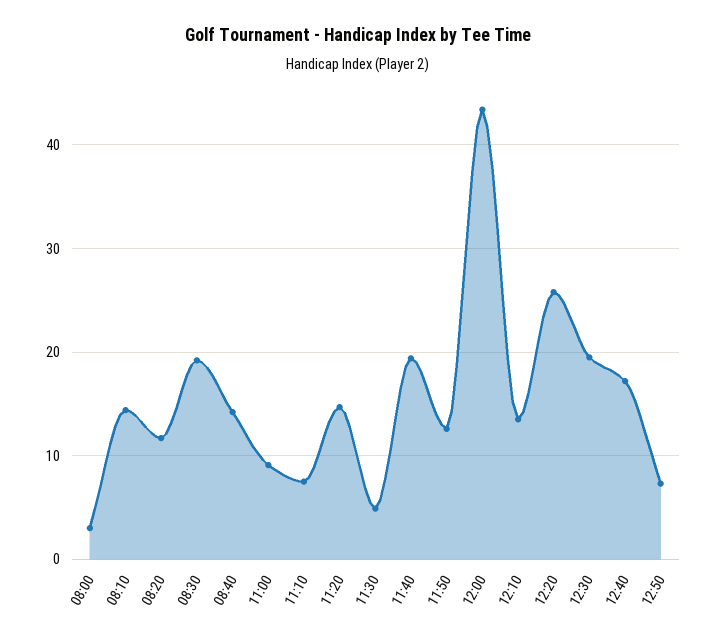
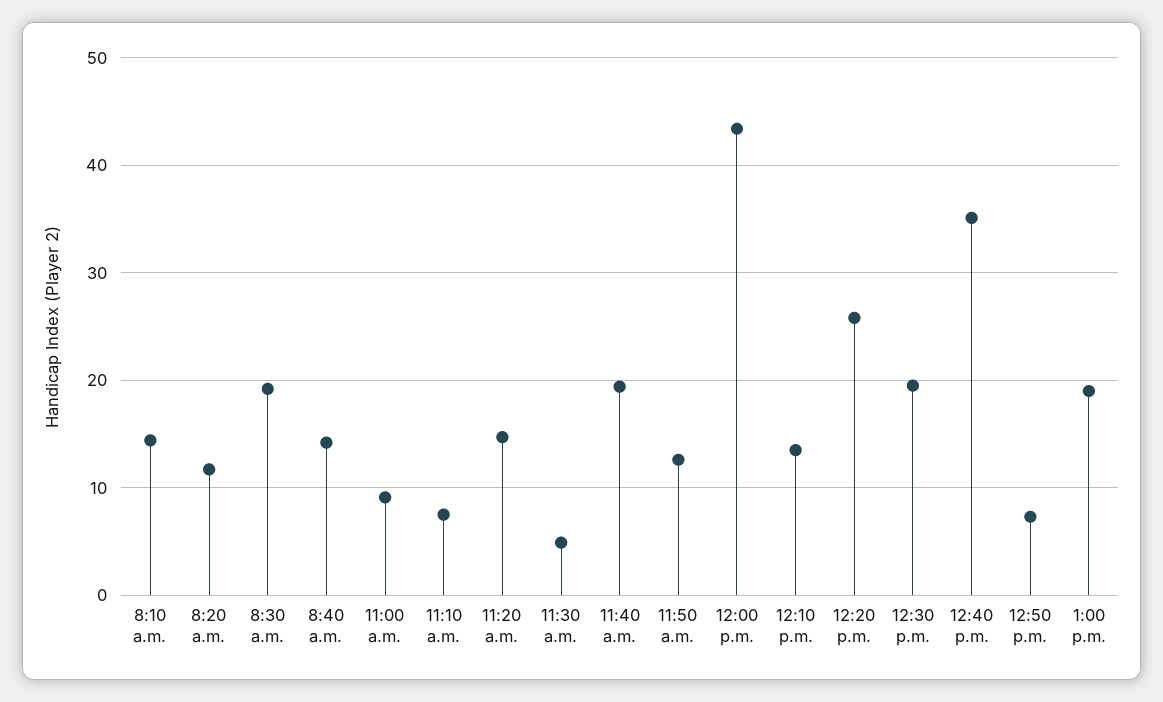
08:00: 3 -> none
12:40: 17 -> 35
1:00 p.m.: none -> 19

